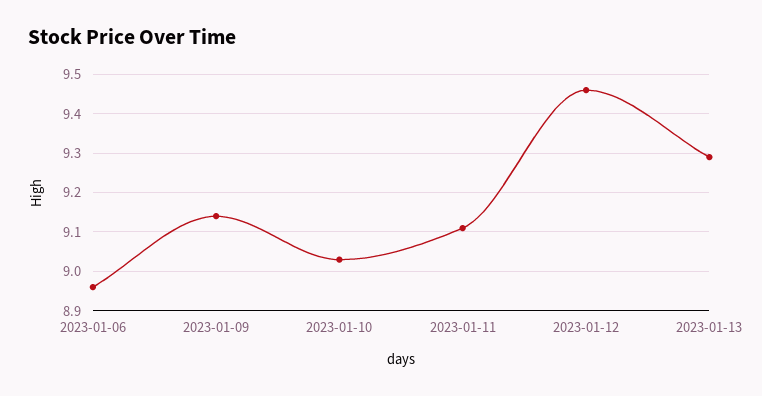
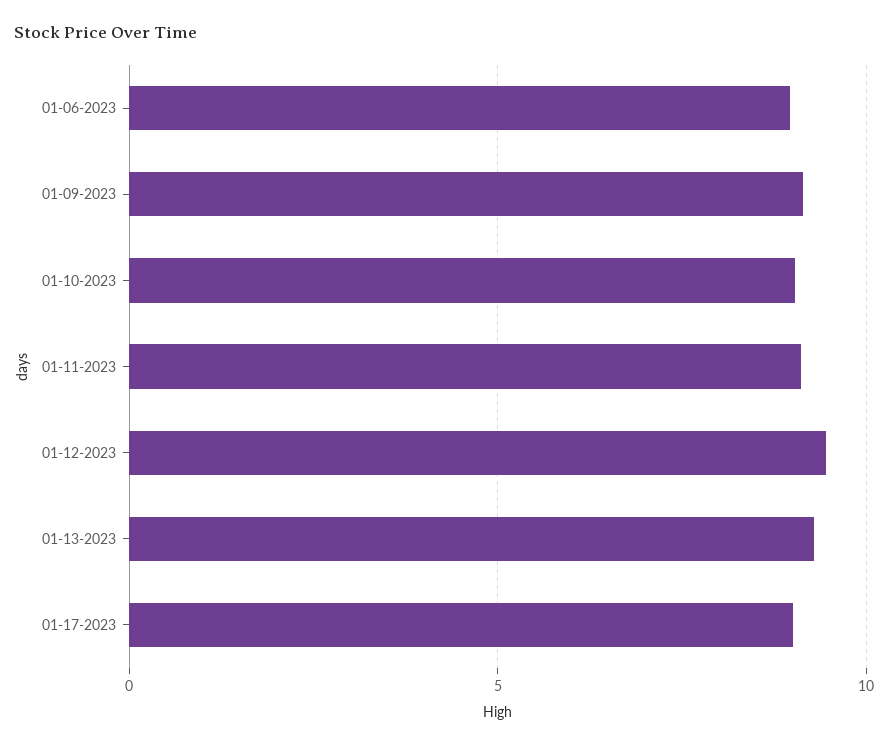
01-17-2023: none -> 9

